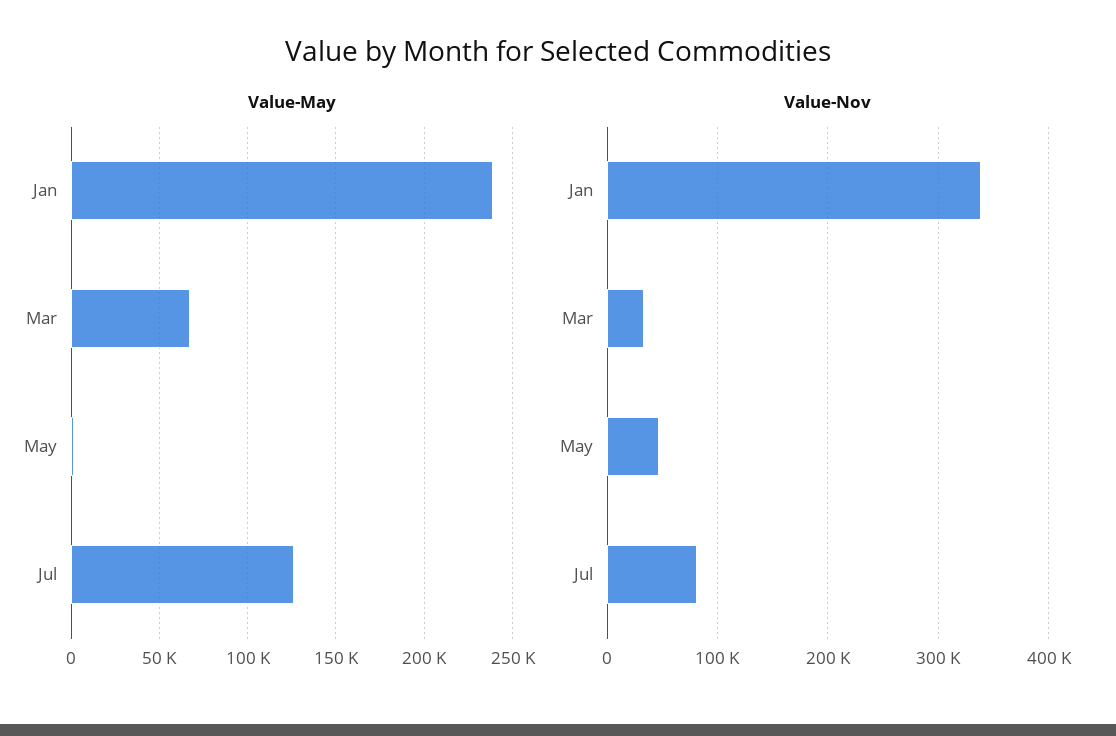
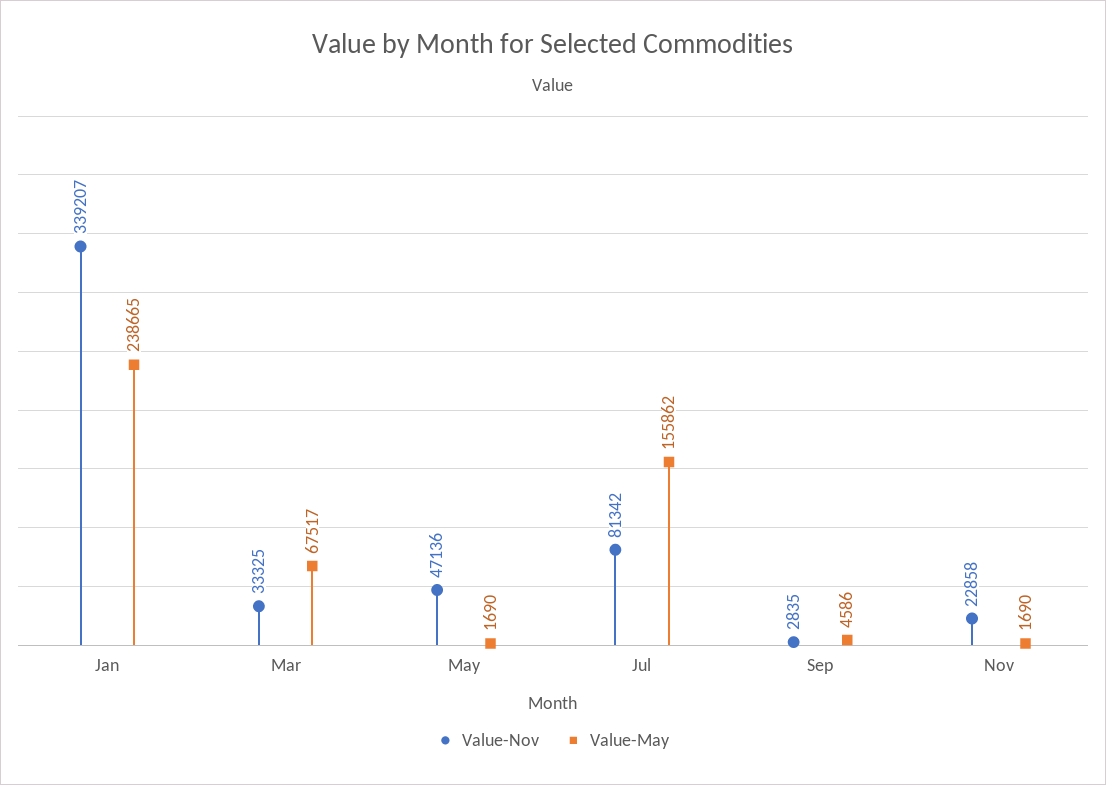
Value-May, Jul: 125000 -> 155862
Value-Nov, Sep: none -> 2835
Value-May, Sep: none -> 4586
Value-Nov, Nov: none -> 22858
Value-May, Nov: none -> 1690

